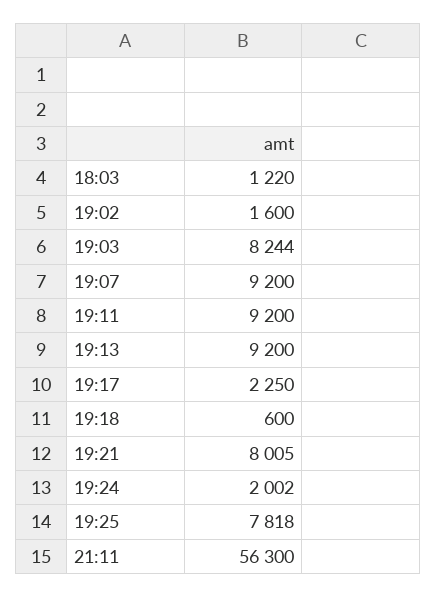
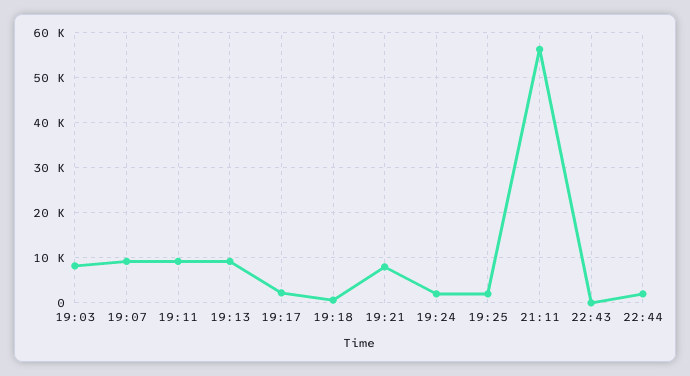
18:03: 1220 -> none
19:02: 1600 -> none
19:25: 7818 -> 2000
22:43: none -> 0
22:44: none -> 2000

